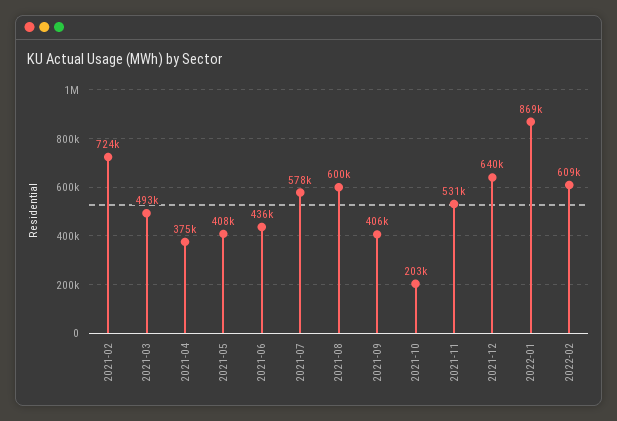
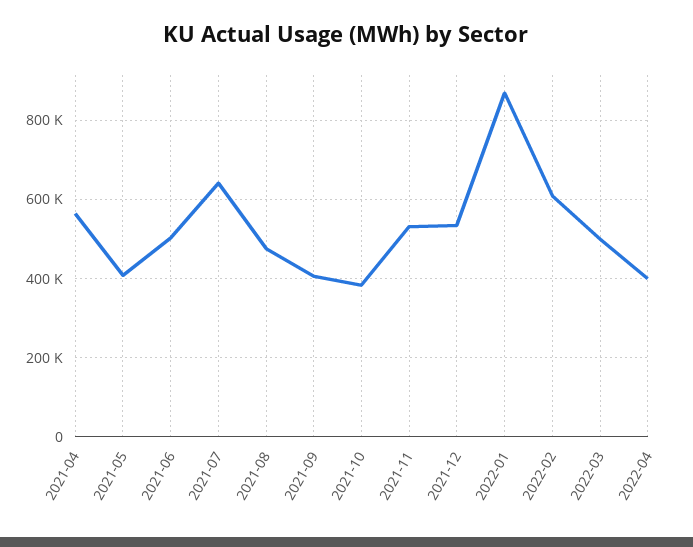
2021-02: 724000 -> none
2021-03: 493000 -> none
2021-04: 375000 -> 560000
2021-06: 436000 -> 500000
2021-07: 578000 -> 640000
2021-08: 600000 -> 480000
2021-10: 203000 -> 380000
2021-12: 640000 -> 540000
2022-03: none -> 500000
2022-04: none -> 400000

